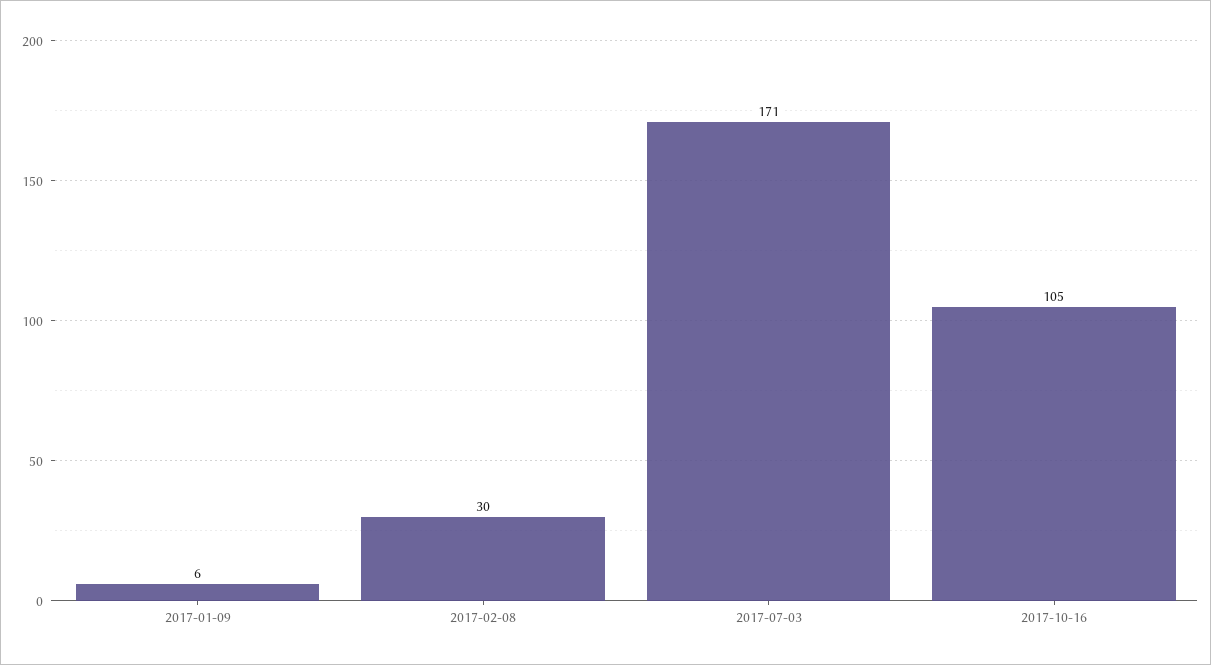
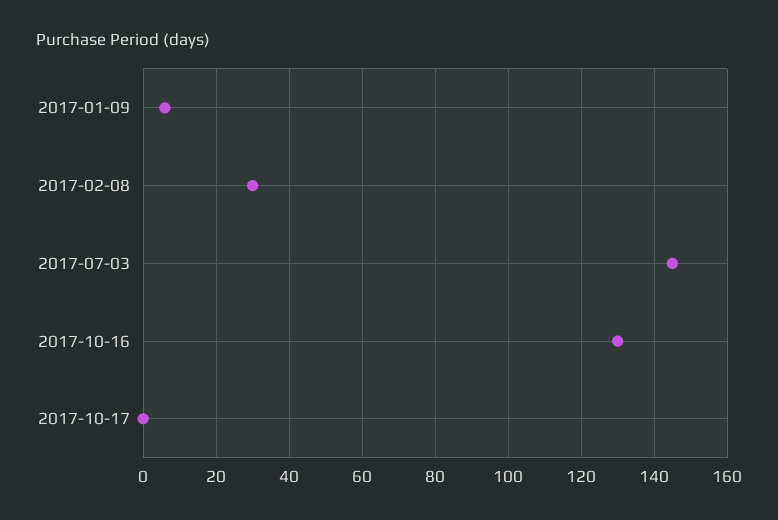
2017-07-03: 171 -> 145
2017-10-16: 105 -> 130
2017-10-17: none -> 0

